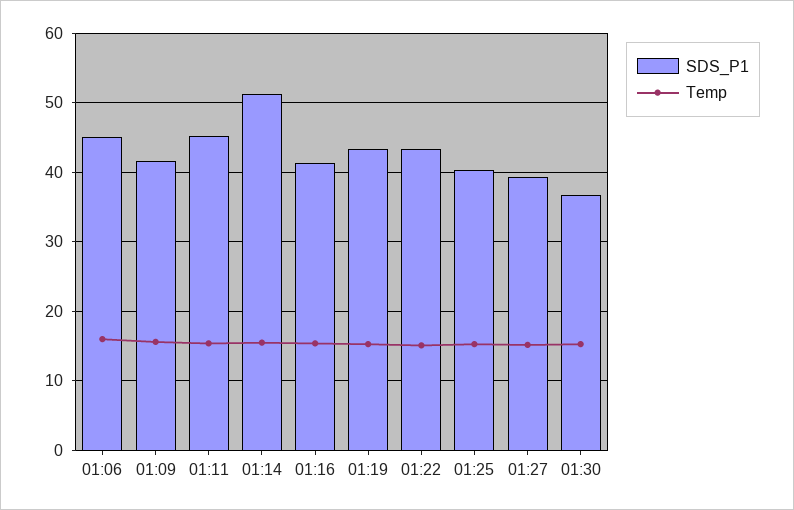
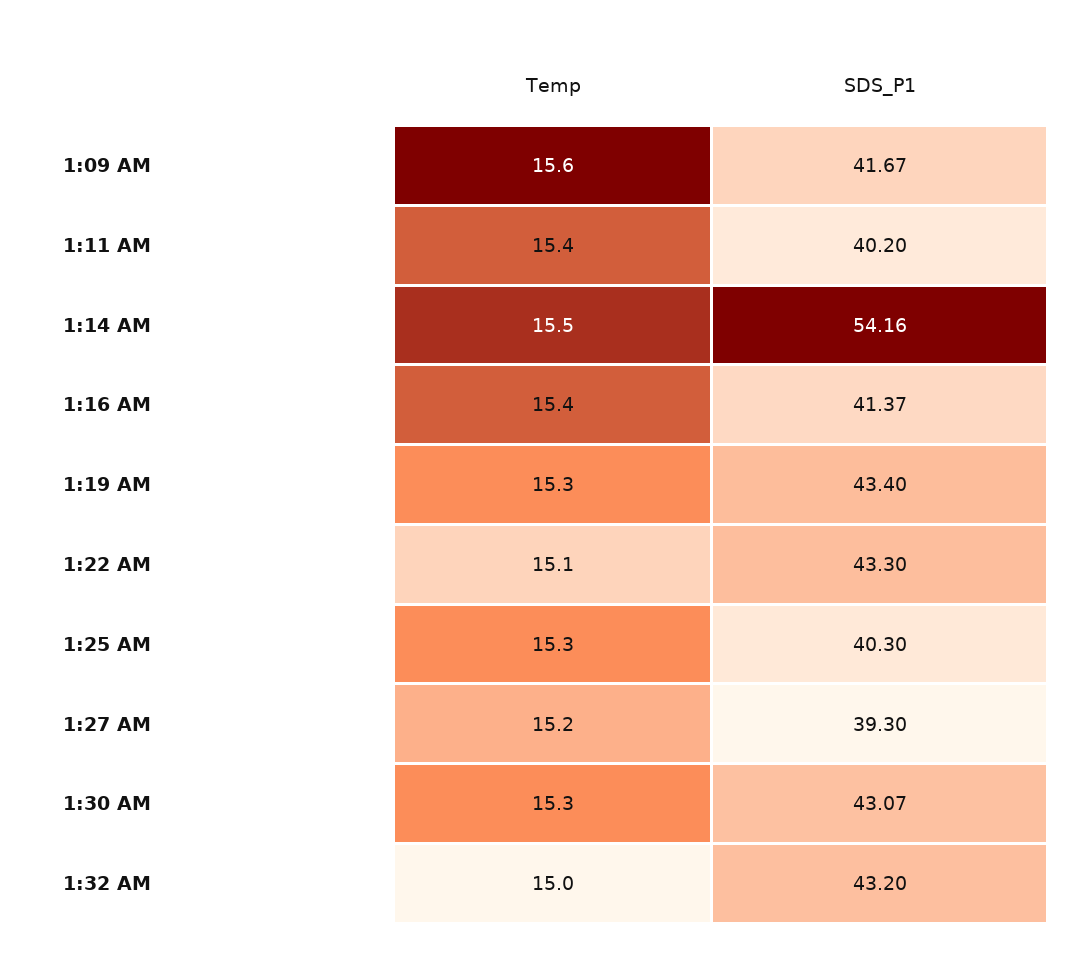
SDS_P1, 01:06: 45 -> none
Temp, 01:06: 16 -> none
SDS_P1, 01:11: 45 -> 40.2
SDS_P1, 01:14: 51 -> 54.16
SDS_P1, 01:30: 37 -> 43.07
Temp, 1:32 AM: none -> 15
SDS_P1, 1:32 AM: none -> 43.2

